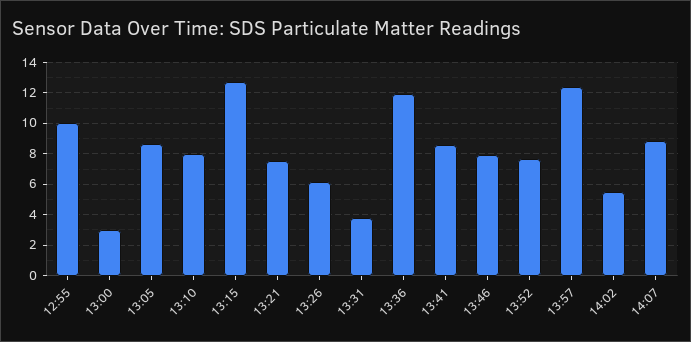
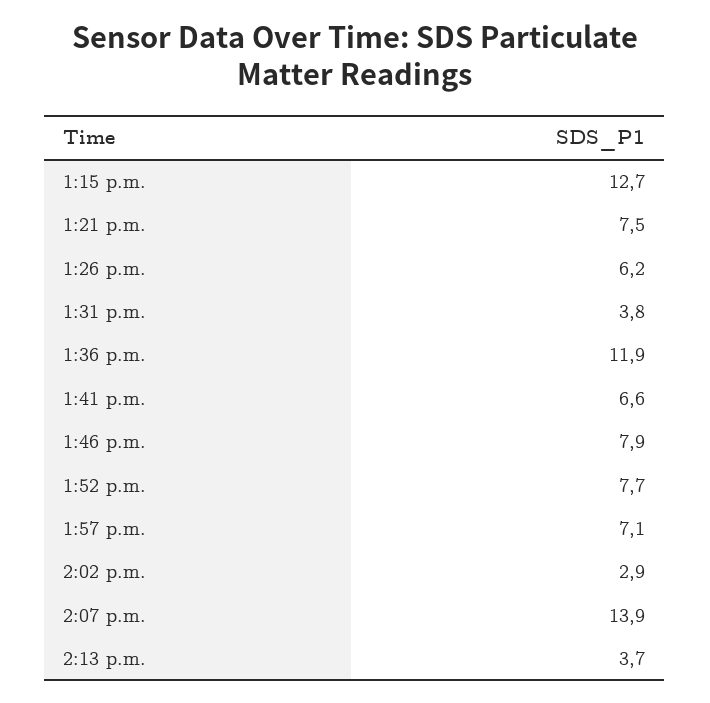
12:55: 10 -> none
13:00: 3 -> none
13:05: 8.5 -> none
13:10: 8 -> none
13:41: 8.5 -> 6.6
13:57: 12.5 -> 7.1
14:02: 5.5 -> 2.9
14:07: 9 -> 13.9
2:13 p.m.: none -> 3.7

